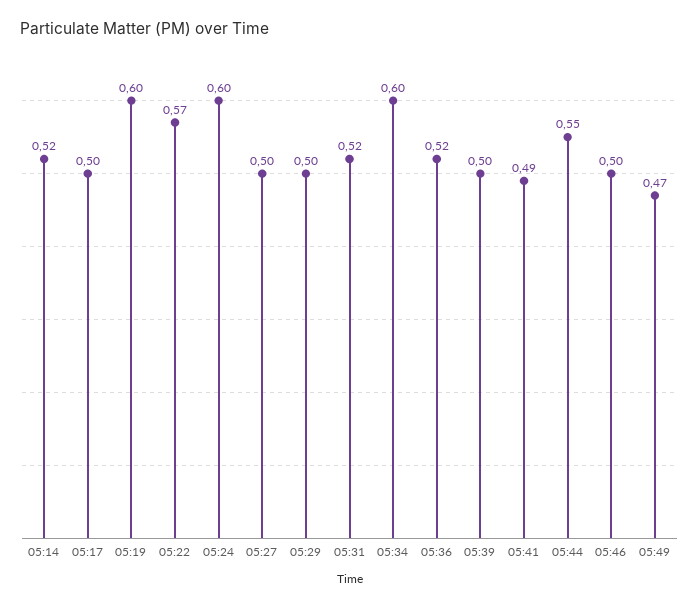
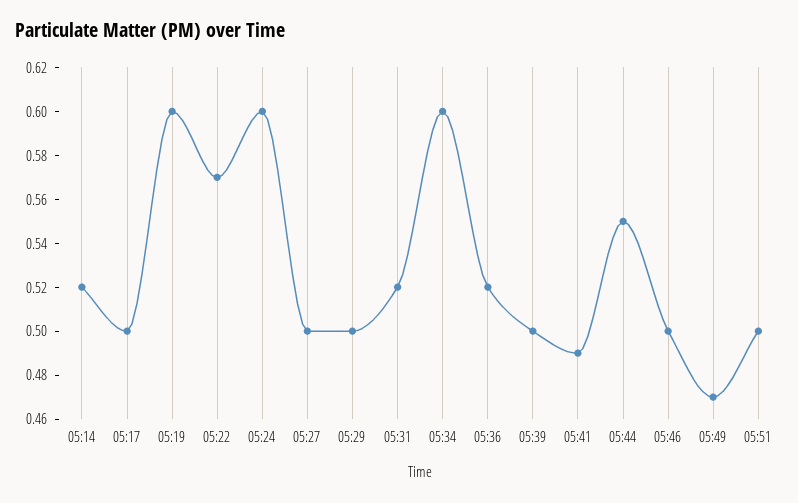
05:51: none -> 0.5

